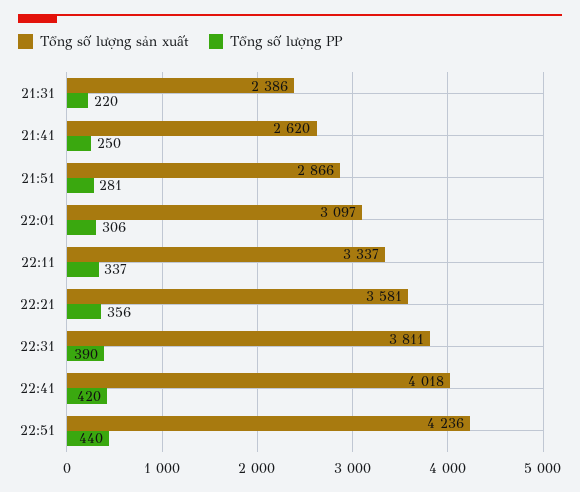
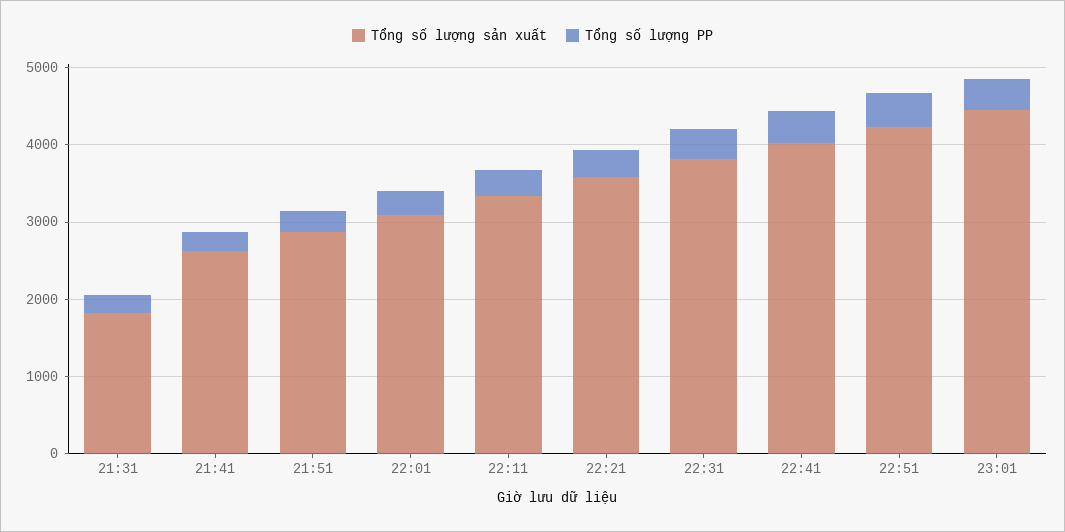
Tổng số lượng sản xuất, 21:31: 2386 -> 1800
Tổng số lượng sản xuất, 23:01: none -> 4400
Tổng số lượng PP, 23:01: none -> 400

